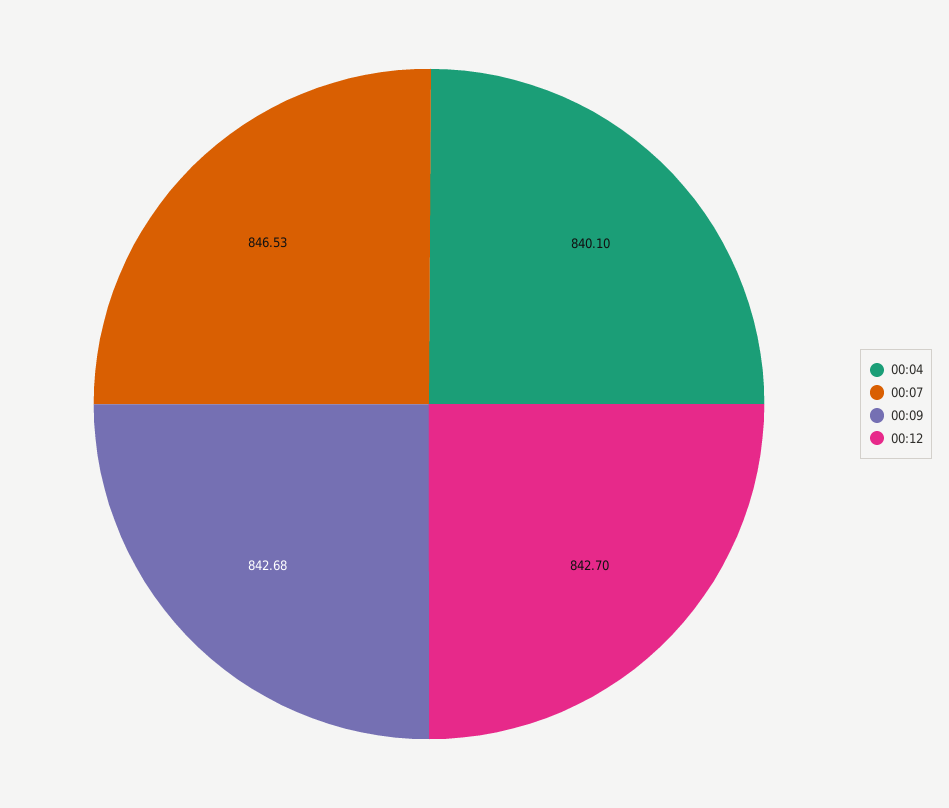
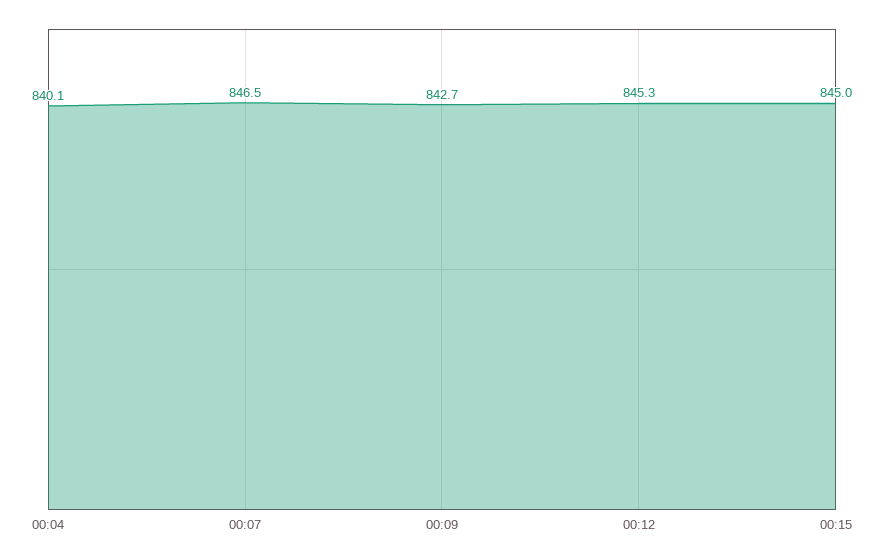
00:12: 842.7 -> 845.3
00:15: none -> 845

